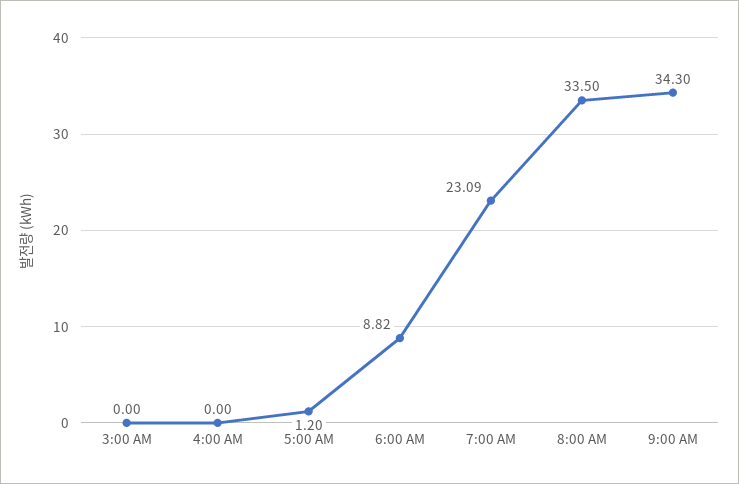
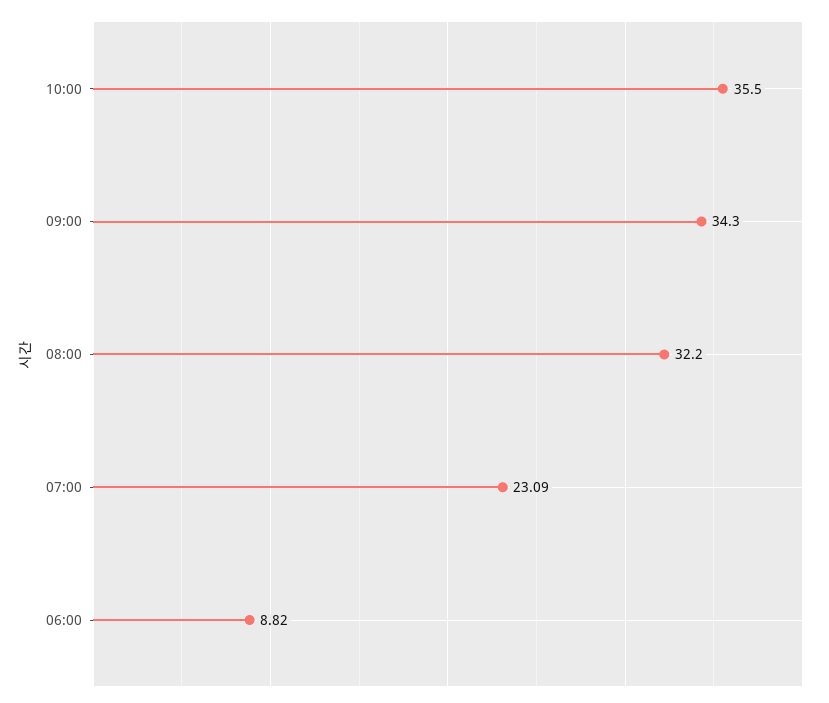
3:00 AM: 0 -> none
4:00 AM: 0 -> none
5:00 AM: 1.2 -> none
8:00 AM: 33.5 -> 32.2
10:00: none -> 35.5

